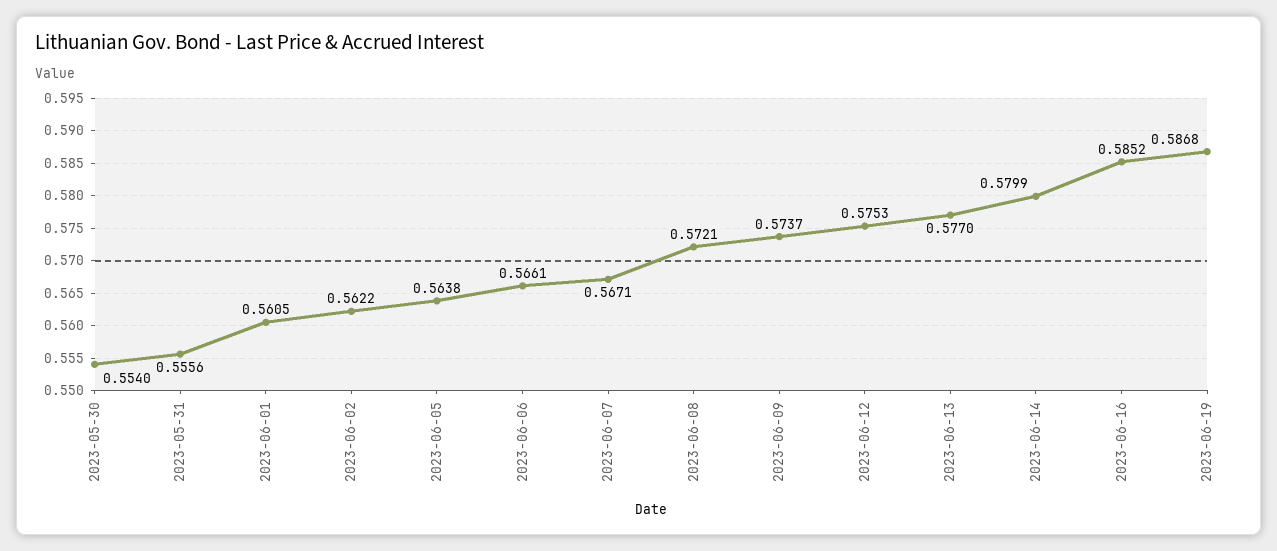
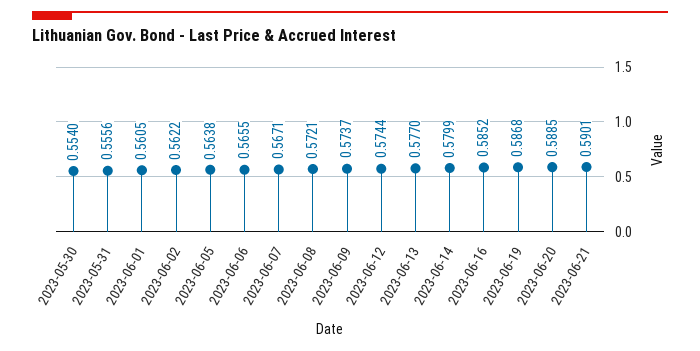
2023-06-06: 0.5661 -> 0.5655
2023-06-12: 0.5753 -> 0.5744
2023-06-20: none -> 0.5885
2023-06-21: none -> 0.5901

